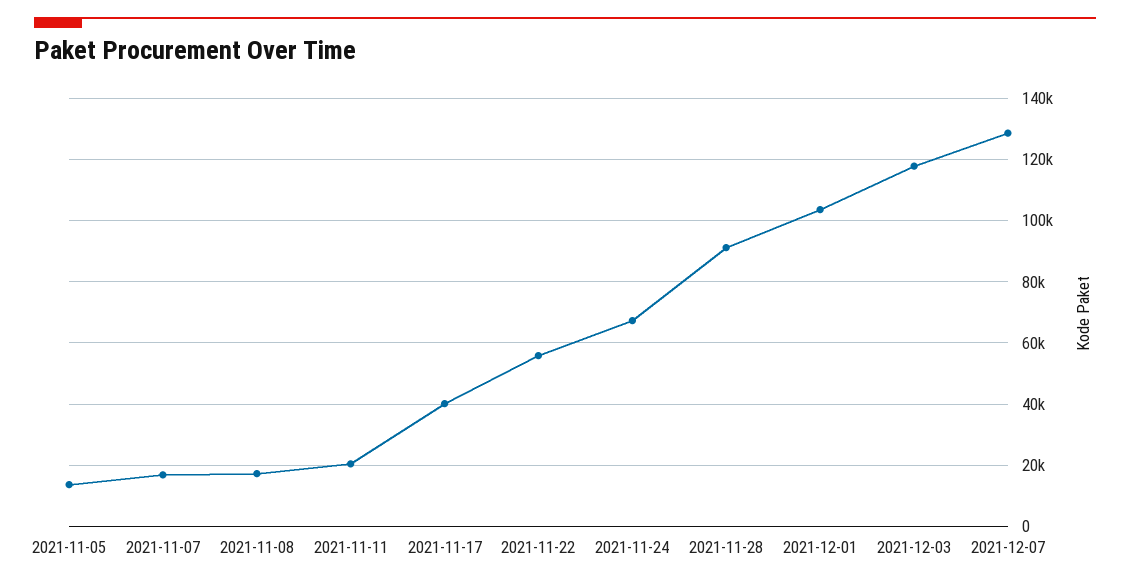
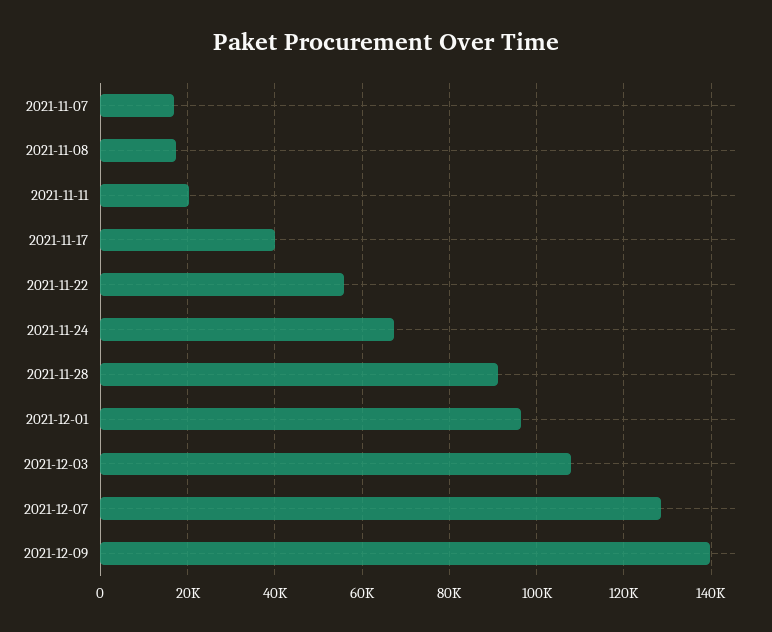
2021-11-05: 14000 -> none
2021-12-01: 104000 -> 96000
2021-12-03: 118000 -> 108000
2021-12-09: none -> 140000

